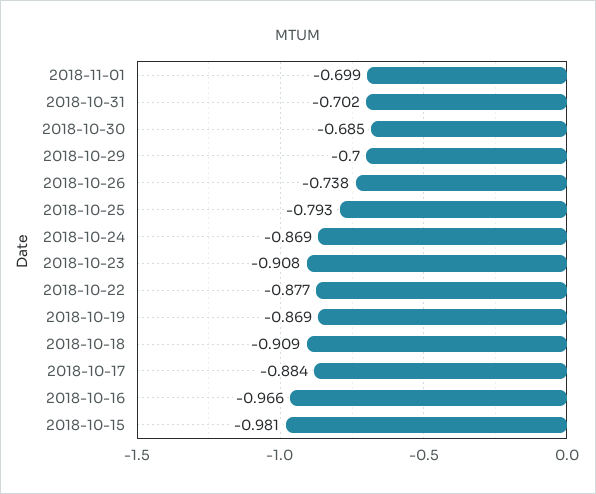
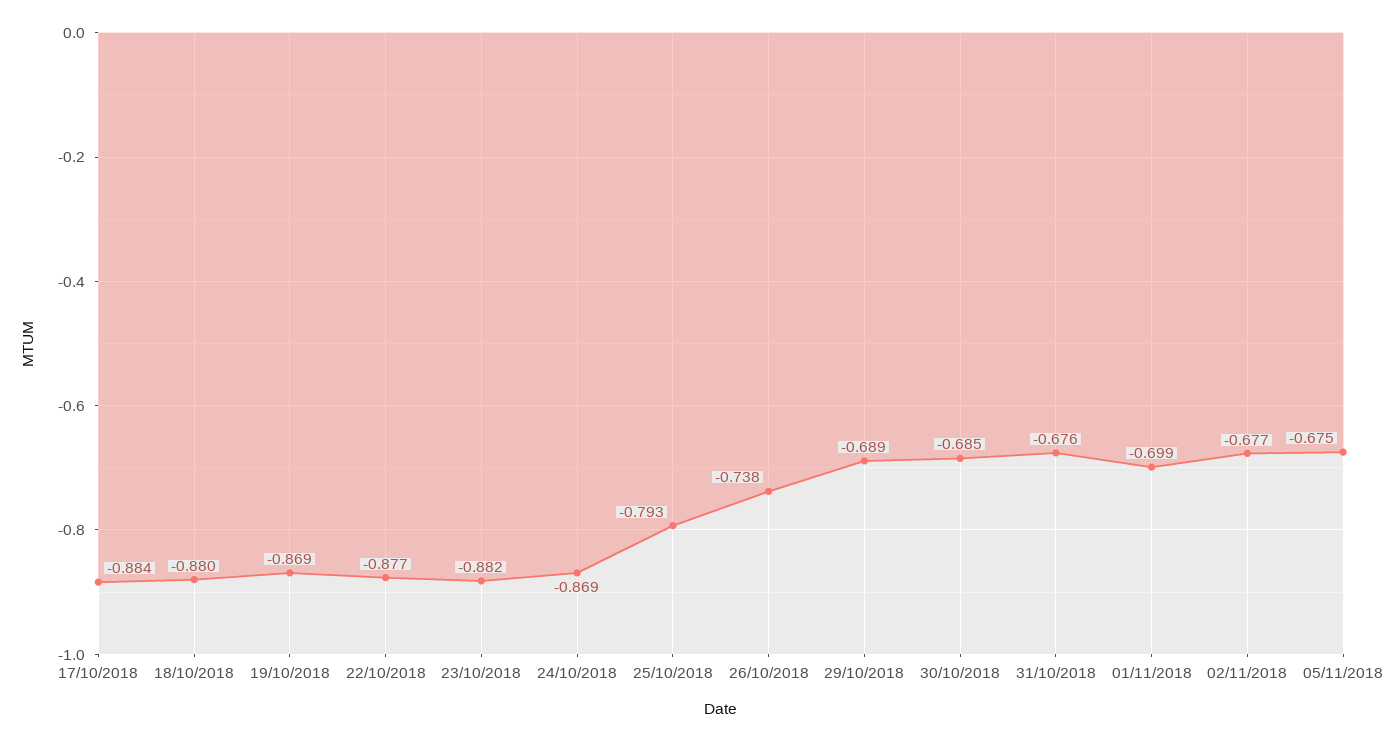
2018-10-31: -0.702 -> -0.676
2018-10-29: -0.7 -> -0.689
2018-10-23: -0.908 -> -0.882
2018-10-18: -0.909 -> -0.88
2018-10-16: -0.966 -> none
2018-10-15: -0.981 -> none
02/11/2018: none -> -0.677
05/11/2018: none -> -0.675

